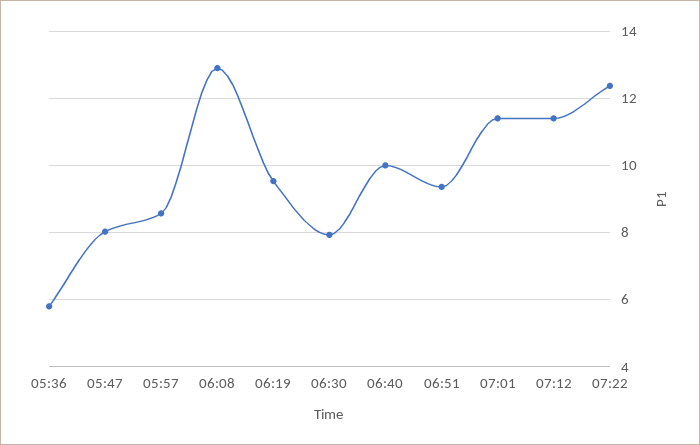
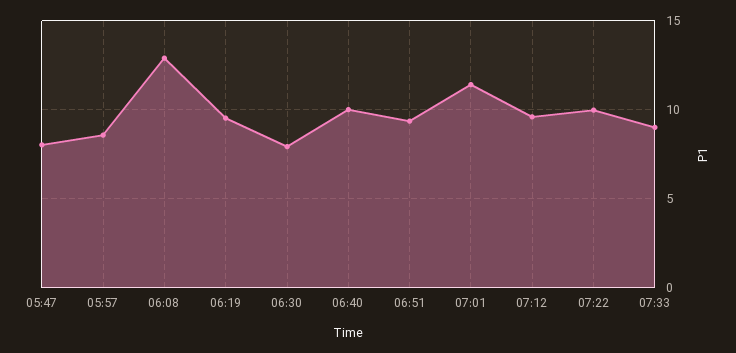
05:36: 5.8 -> none
07:12: 11.4 -> 9.5
07:22: 12.4 -> 10
07:33: none -> 9

